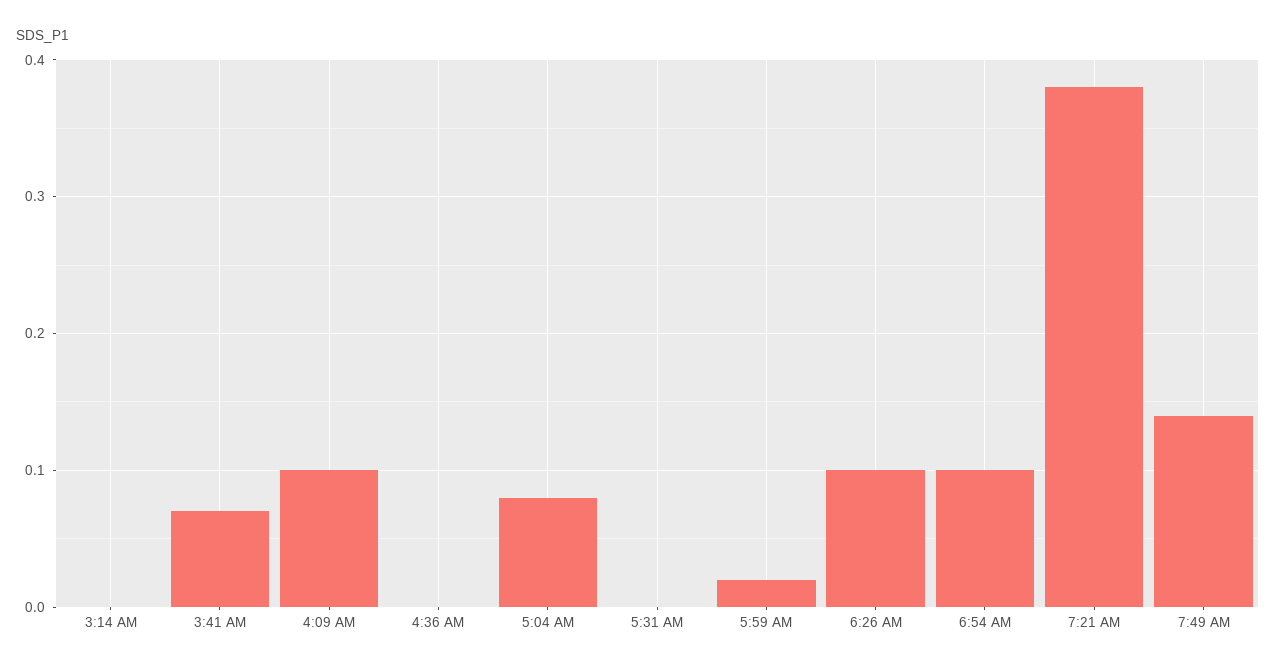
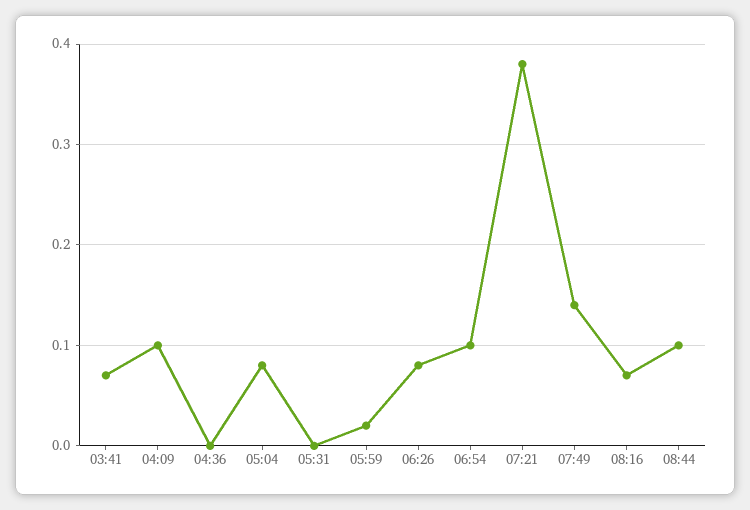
3:14 AM: 0 -> none
6:26 AM: 0.1 -> 0.08
08:16: none -> 0.07
08:44: none -> 0.1

